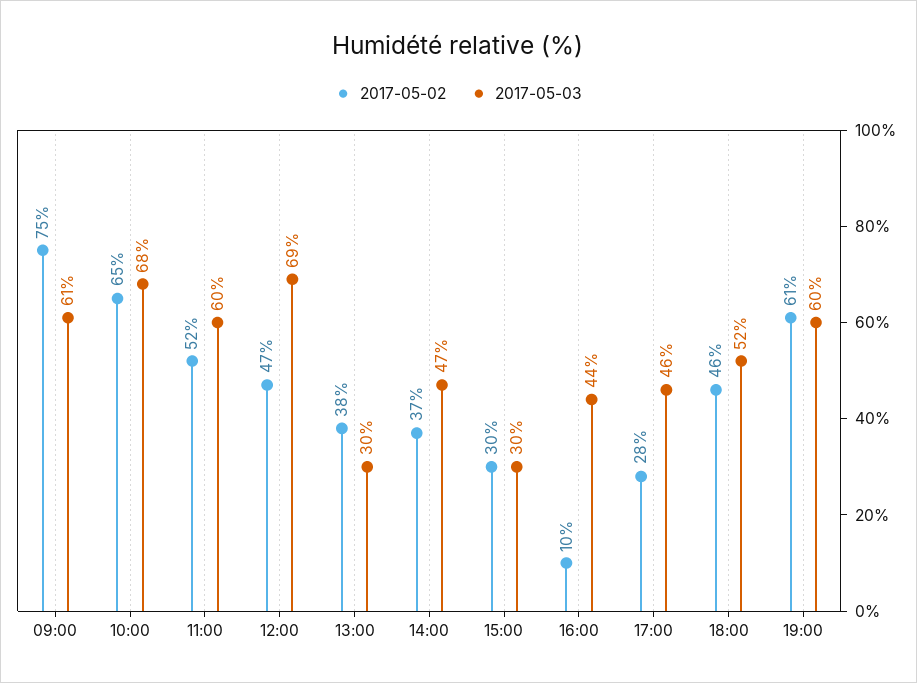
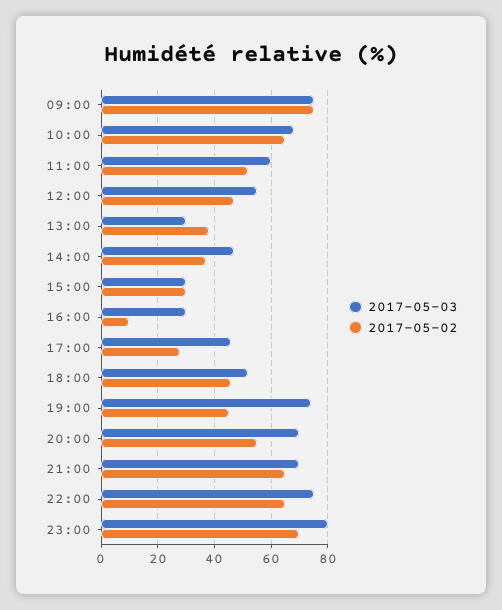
2017-05-03, 09:00: 61 -> 75
2017-05-03, 12:00: 69 -> 55
2017-05-03, 16:00: 44 -> 30
2017-05-02, 19:00: 61 -> 45
2017-05-03, 19:00: 60 -> 75
2017-05-03, 20:00: none -> 70
2017-05-02, 20:00: none -> 55
2017-05-03, 21:00: none -> 70
2017-05-02, 21:00: none -> 65
2017-05-03, 22:00: none -> 75
2017-05-02, 22:00: none -> 65
2017-05-03, 23:00: none -> 80
2017-05-02, 23:00: none -> 70

